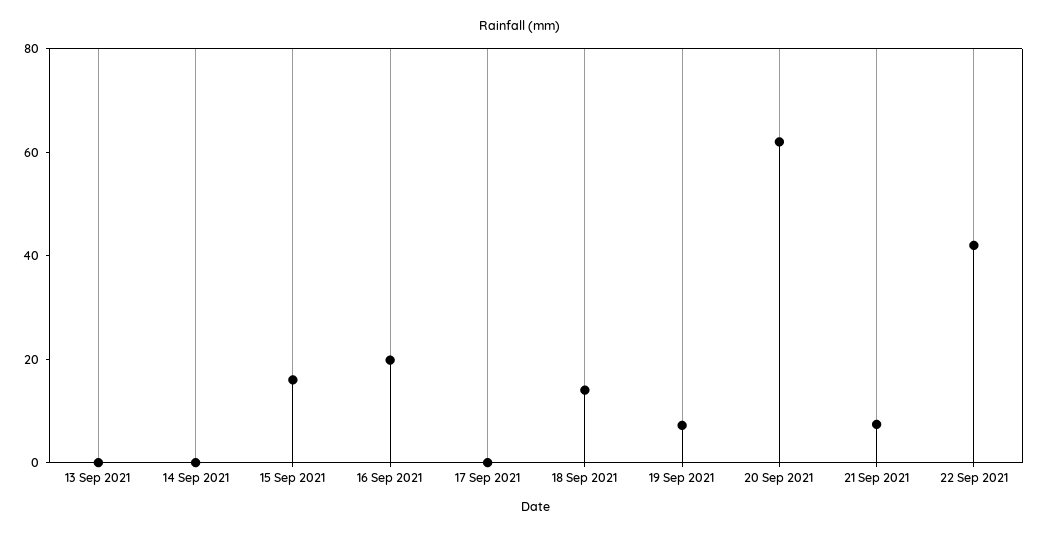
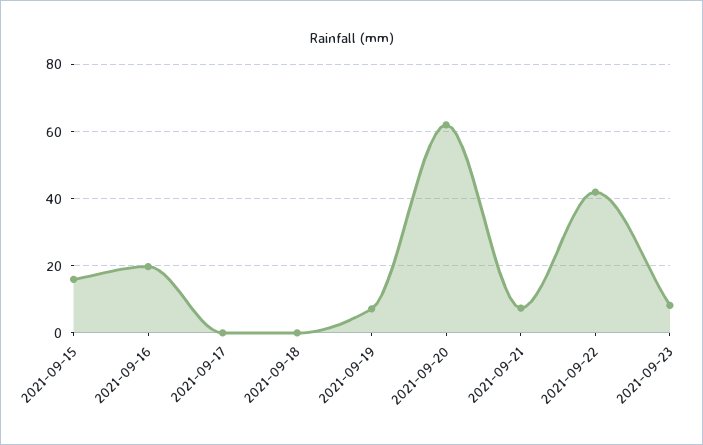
13 Sep 2021: 0 -> none
14 Sep 2021: 0 -> none
18 Sep 2021: 15 -> 0
2021-09-23: none -> 8

